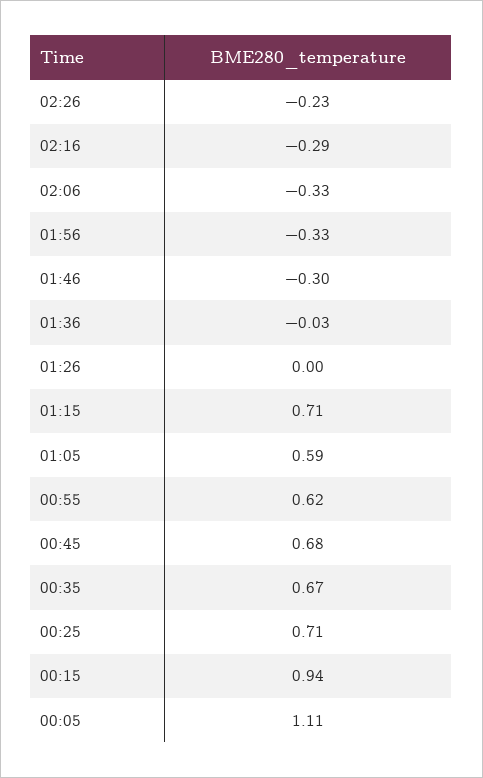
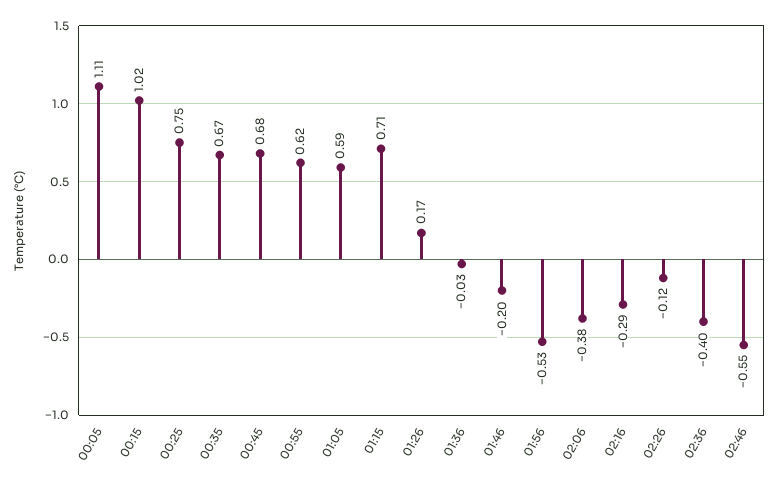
02:26: -0.23 -> -0.12
02:06: -0.33 -> -0.38
01:56: -0.33 -> -0.53
01:46: -0.3 -> -0.2
01:26: 0 -> 0.17
00:25: 0.71 -> 0.75
00:15: 0.94 -> 1.02
02:36: none -> -0.4
02:46: none -> -0.55

